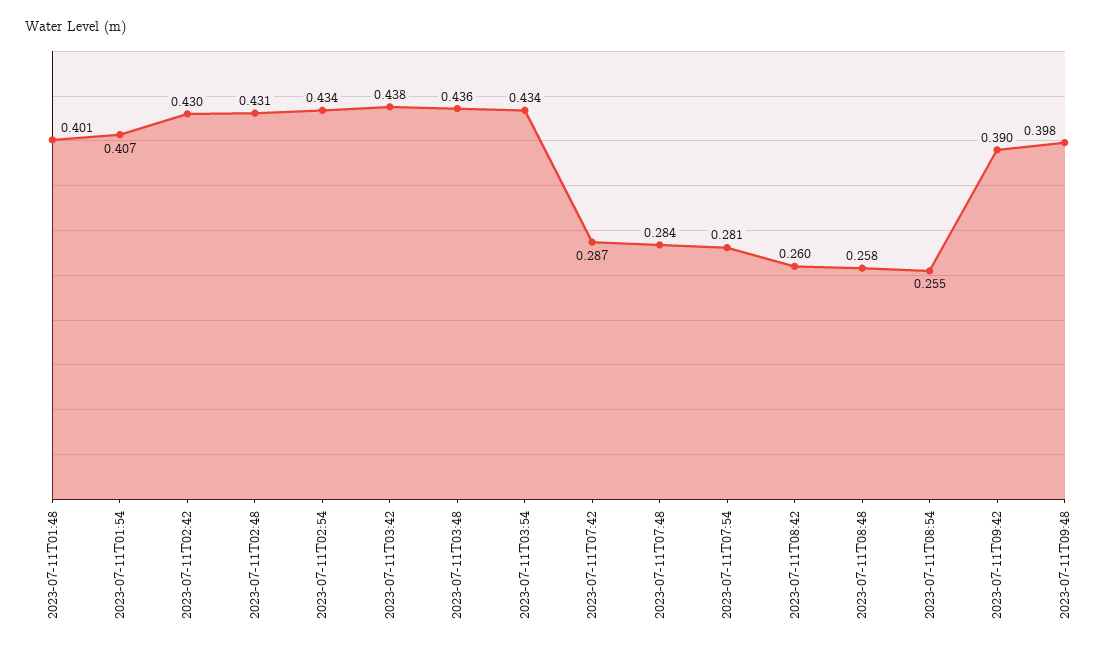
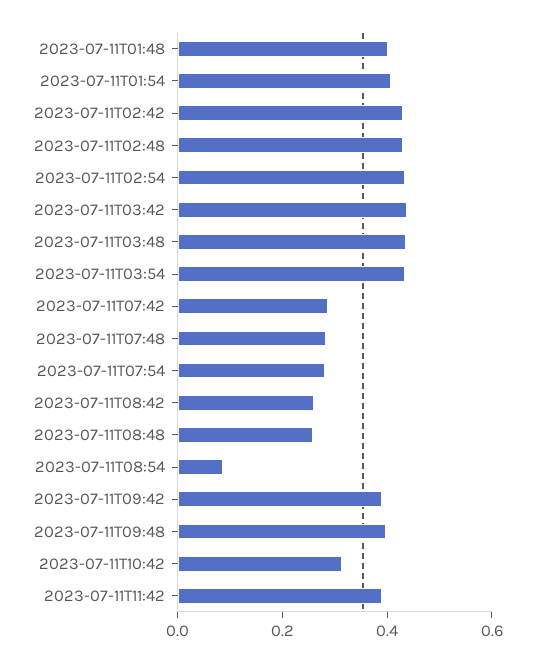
2023-07-11T08:54: 0.255 -> 0.1
2023-07-11T10:42: none -> 0.3
2023-07-11T11:42: none -> 0.4

